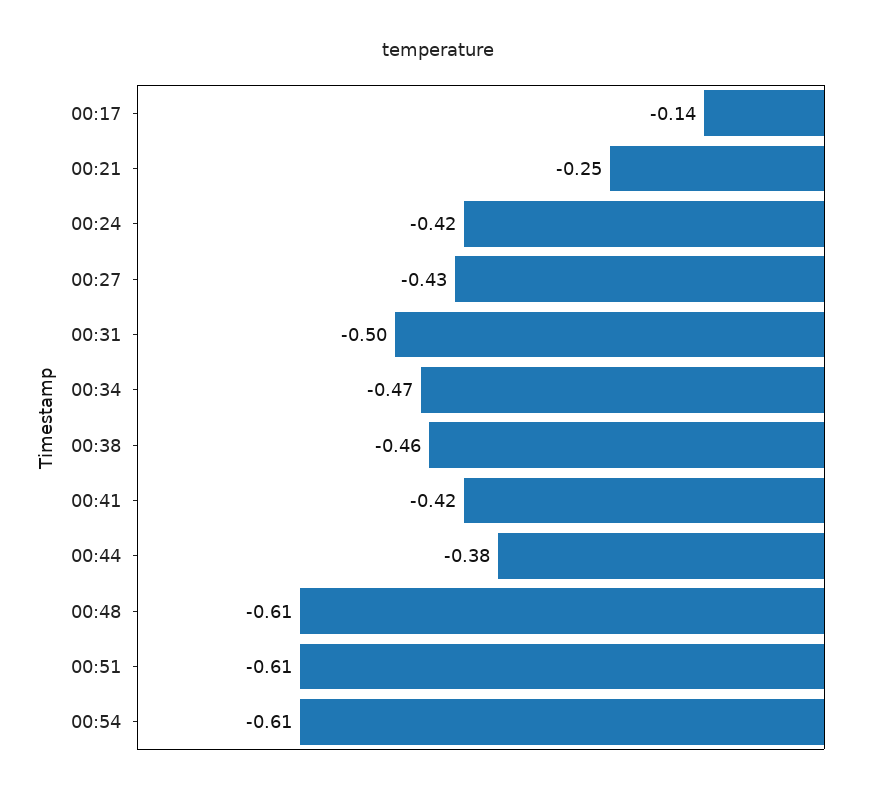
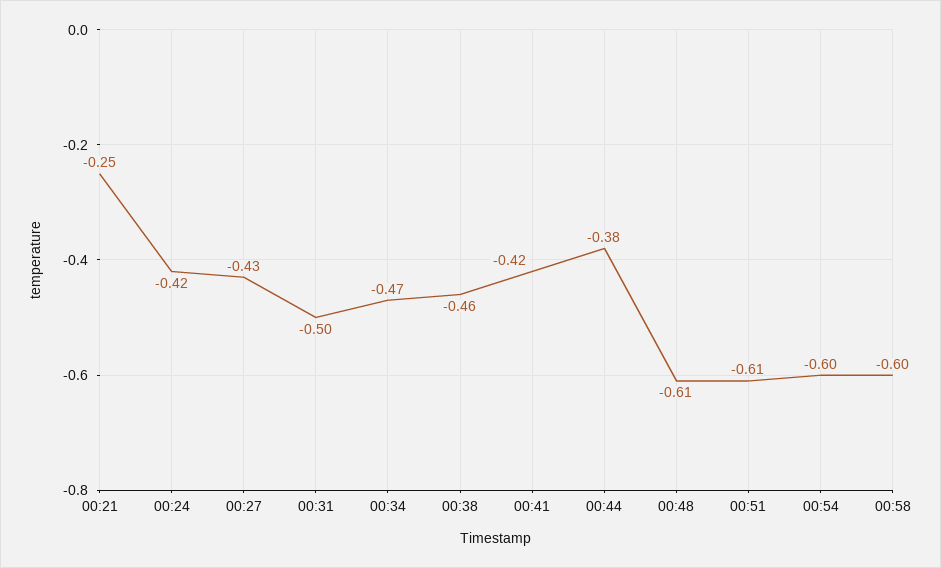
00:17: -0.14 -> none
00:54: -0.61 -> -0.6
00:58: none -> -0.6

